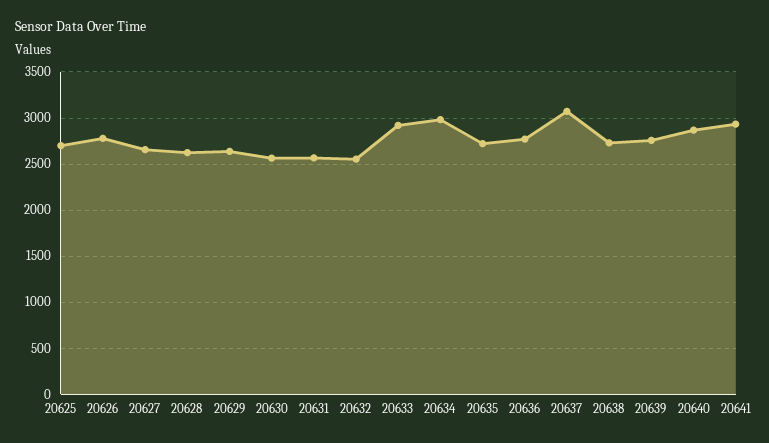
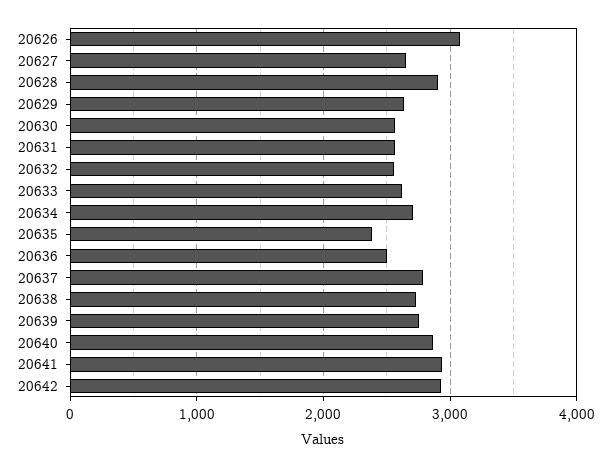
20625: 2700 -> none
20626: 2800 -> 3100
20628: 2600 -> 2900
20633: 2900 -> 2600
20634: 3000 -> 2700
20635: 2700 -> 2400
20636: 2800 -> 2500
20637: 3100 -> 2800
20642: none -> 2900

